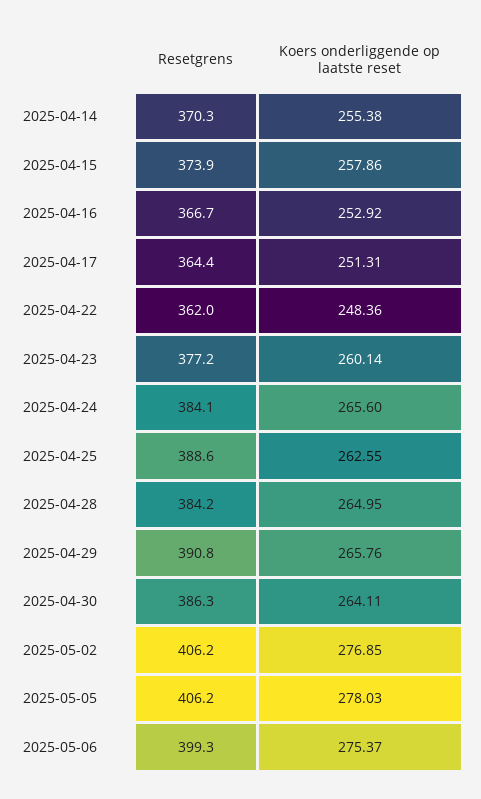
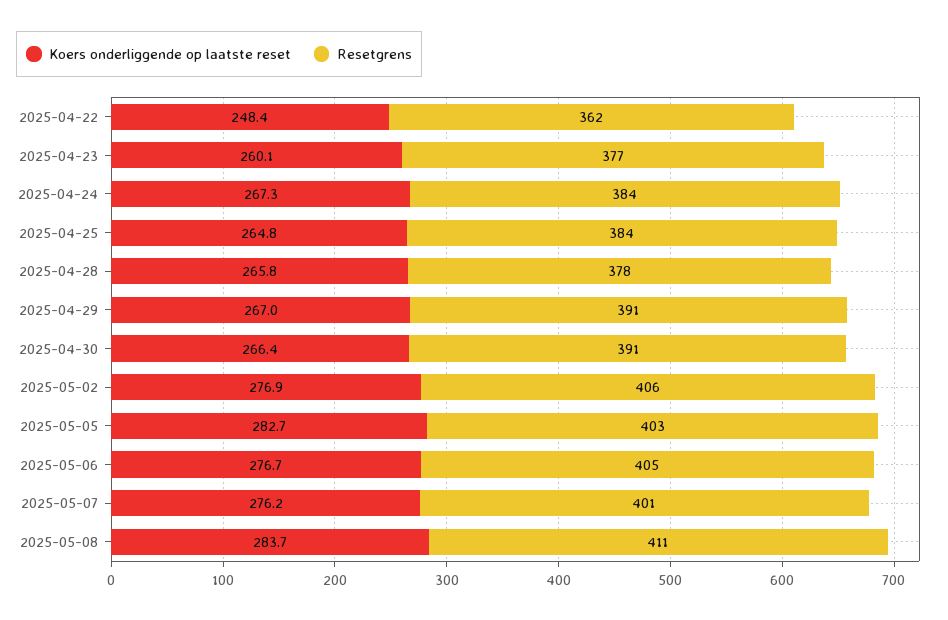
Resetgrens, 2025-04-14: 370.3 -> none
Koers onderliggende op laatste reset, 2025-04-14: 255.38 -> none
Resetgrens, 2025-04-15: 373.9 -> none
Koers onderliggende op laatste reset, 2025-04-15: 257.86 -> none
Resetgrens, 2025-04-16: 366.7 -> none
Koers onderliggende op laatste reset, 2025-04-16: 252.92 -> none
Resetgrens, 2025-04-17: 364.4 -> none
Koers onderliggende op laatste reset, 2025-04-17: 251.31 -> none
Koers onderliggende op laatste reset, 2025-04-24: 265.6 -> 267.3
Resetgrens, 2025-04-25: 388.6 -> 384
Koers onderliggende op laatste reset, 2025-04-25: 262.55 -> 264.8
Resetgrens, 2025-04-28: 384.2 -> 378
Koers onderliggende op laatste reset, 2025-04-28: 264.95 -> 265.8
Koers onderliggende op laatste reset, 2025-04-29: 265.76 -> 267
Resetgrens, 2025-04-30: 386.3 -> 391
Koers onderliggende op laatste reset, 2025-04-30: 264.11 -> 266.4
Resetgrens, 2025-05-05: 406.2 -> 403
Koers onderliggende op laatste reset, 2025-05-05: 278.03 -> 282.7
Resetgrens, 2025-05-06: 399.3 -> 405
Koers onderliggende op laatste reset, 2025-05-06: 275.37 -> 276.7
Koers onderliggende op laatste reset, 2025-05-07: none -> 276.2
Resetgrens, 2025-05-07: none -> 401
Koers onderliggende op laatste reset, 2025-05-08: none -> 283.7
Resetgrens, 2025-05-08: none -> 411

